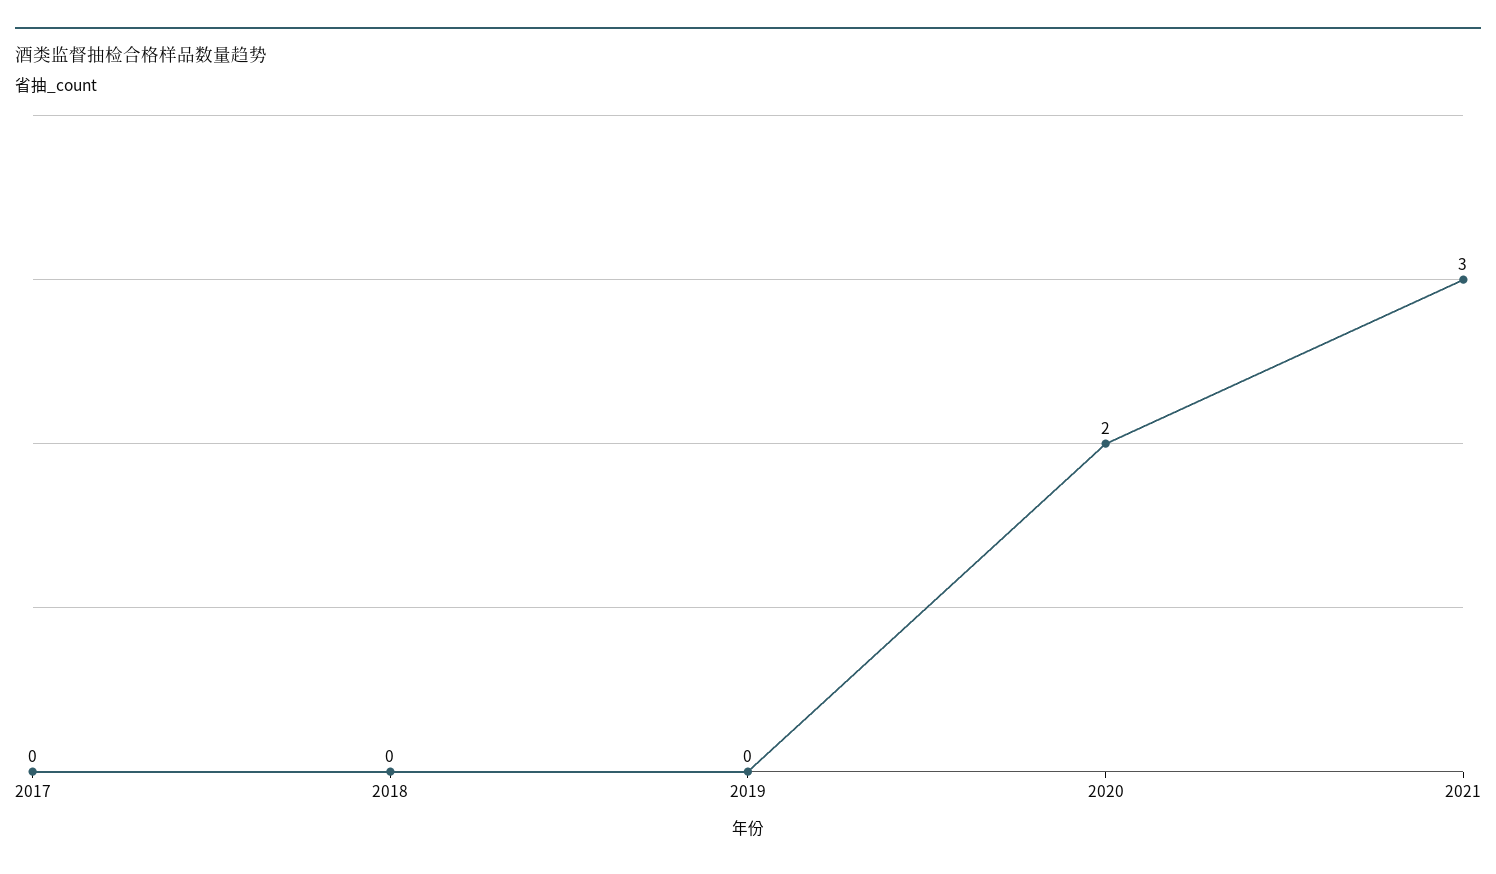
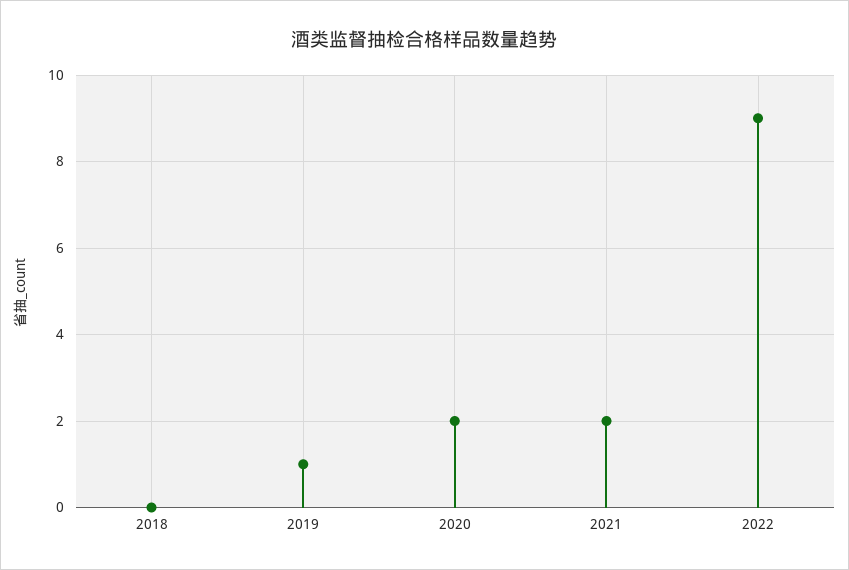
2017: 0 -> none
2019: 0 -> 1
2021: 3 -> 2
2022: none -> 9

